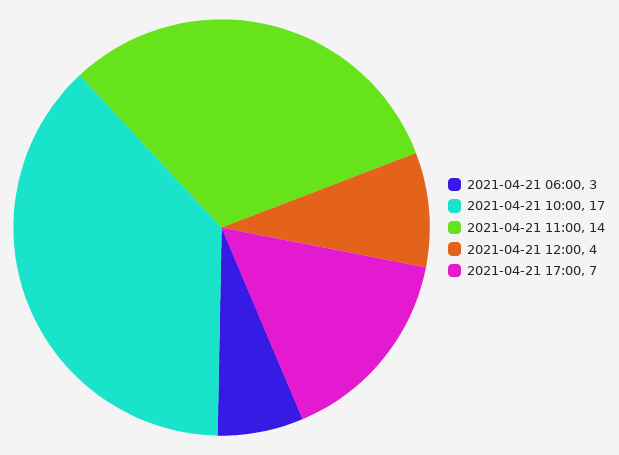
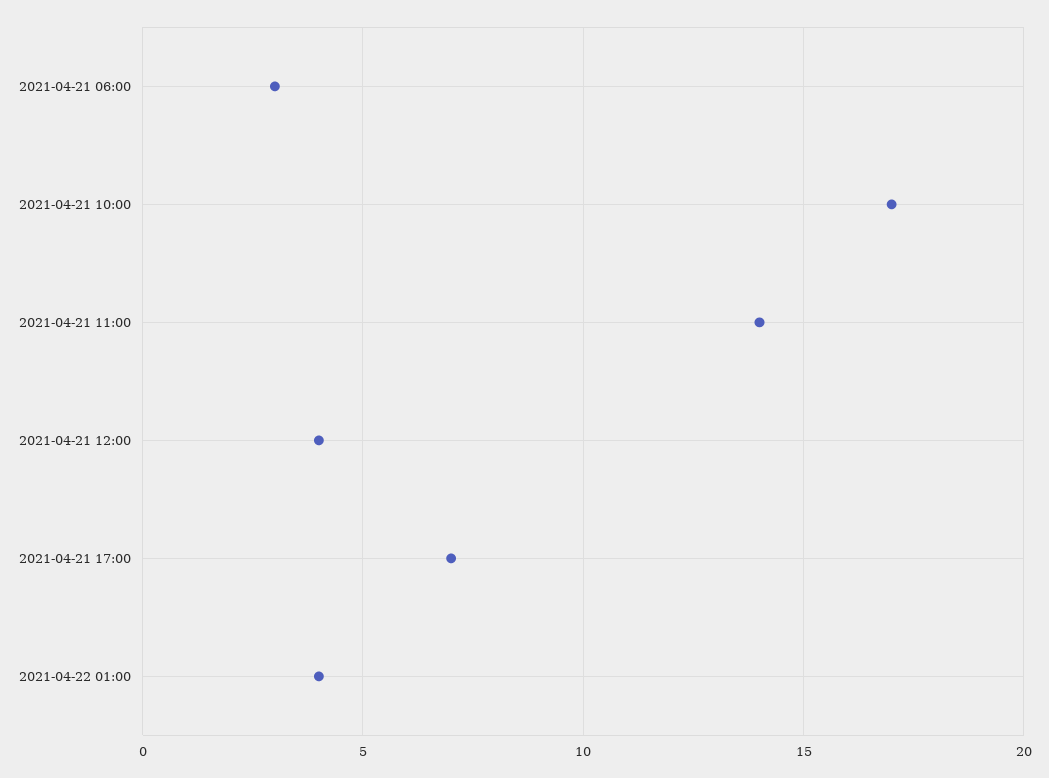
2021-04-22 01:00: none -> 4

